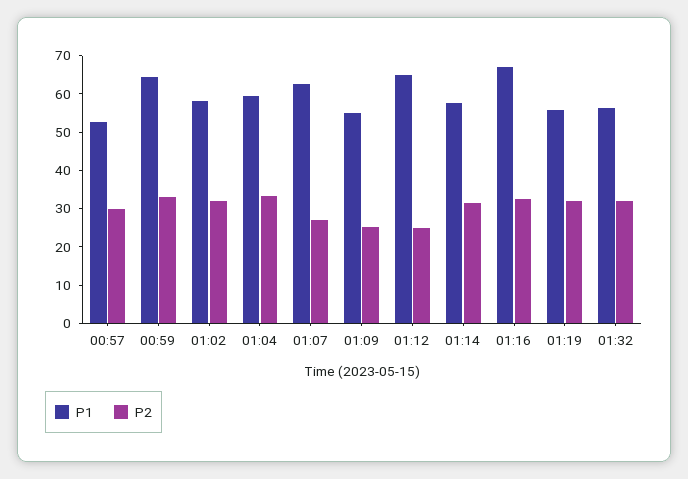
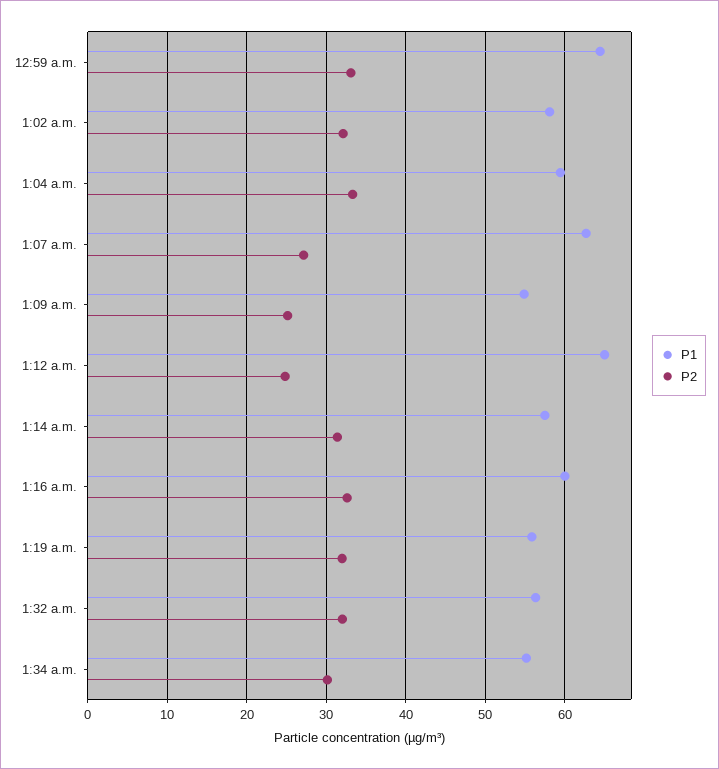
P1, 00:57: 52.5 -> none
P2, 00:57: 30 -> none
P1, 01:16: 67.5 -> 60
P1, 1:34 a.m.: none -> 55
P2, 1:34 a.m.: none -> 30

